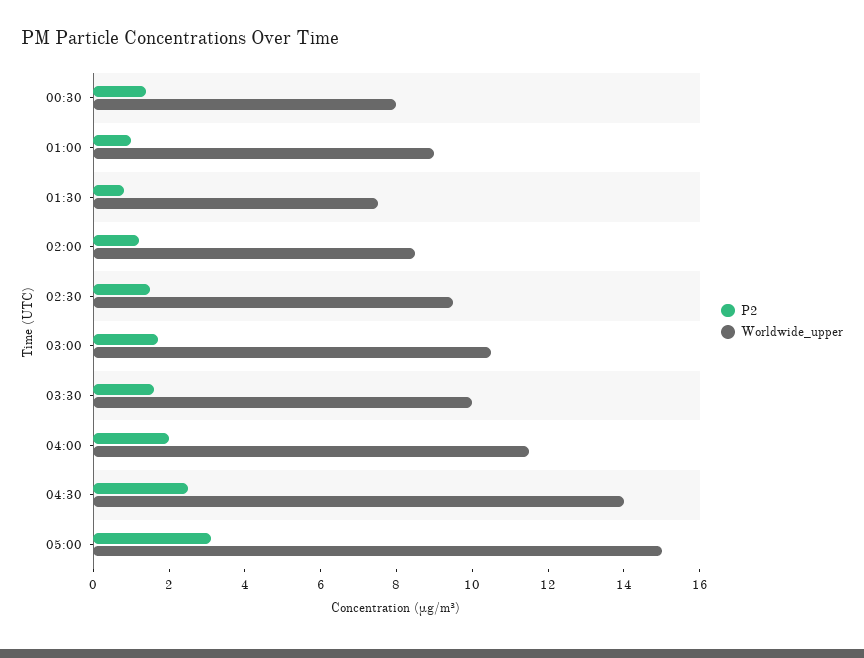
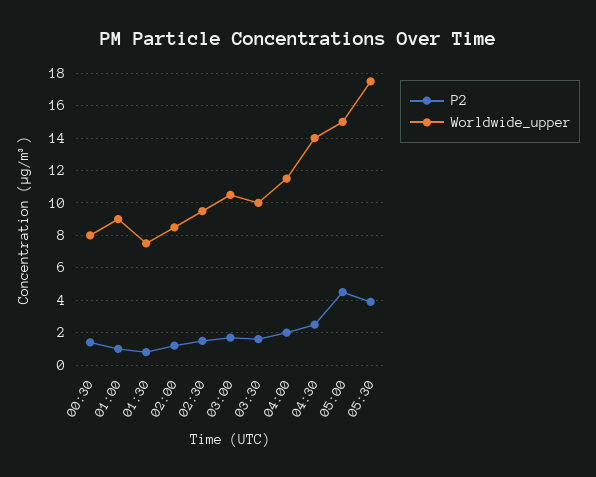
P2, 05:00: 3 -> 4.5
P2, 05:30: none -> 4
Worldwide_upper, 05:30: none -> 17.5

